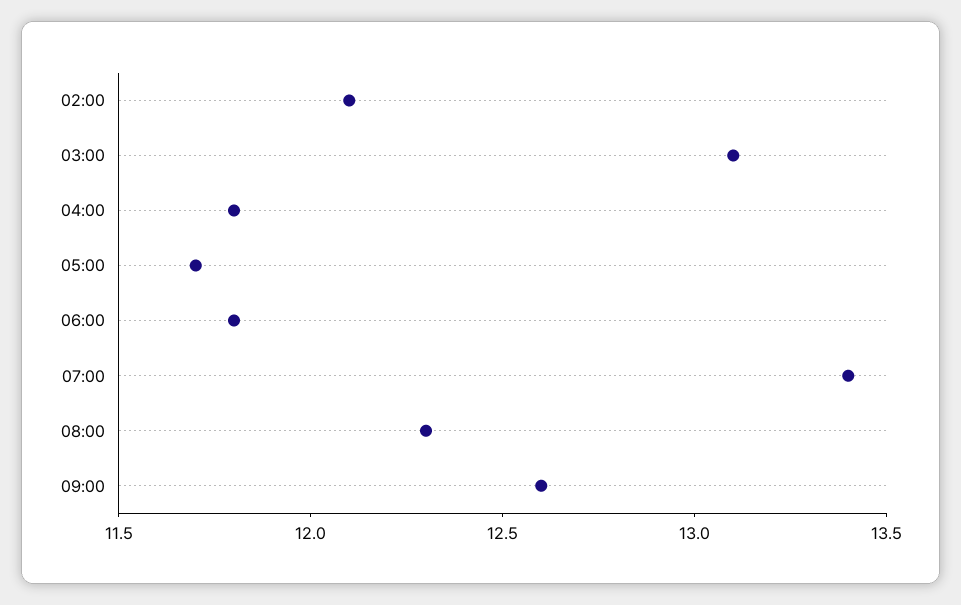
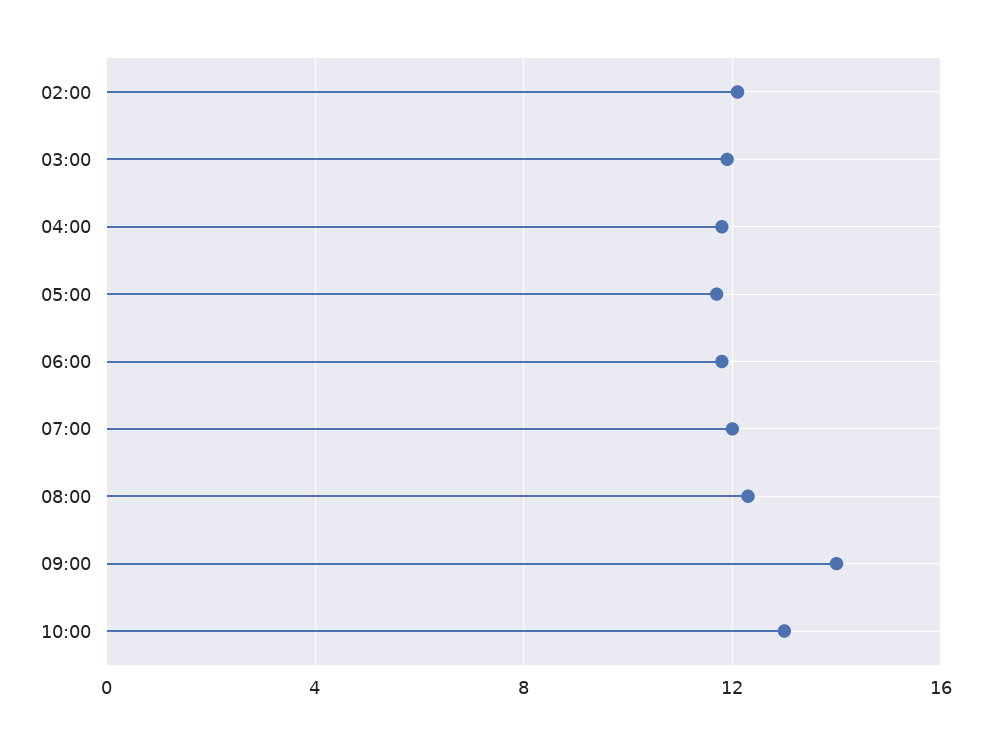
03:00: 13.1 -> 12
07:00: 13.4 -> 12
09:00: 12.6 -> 14
10:00: none -> 13

